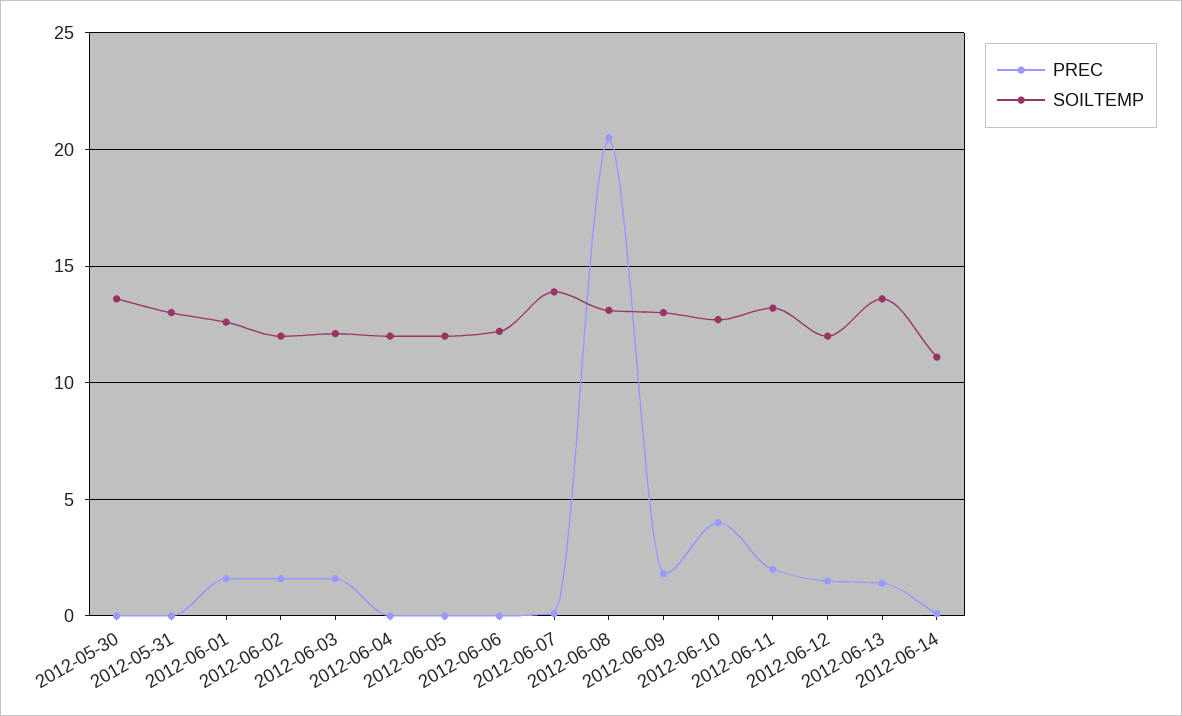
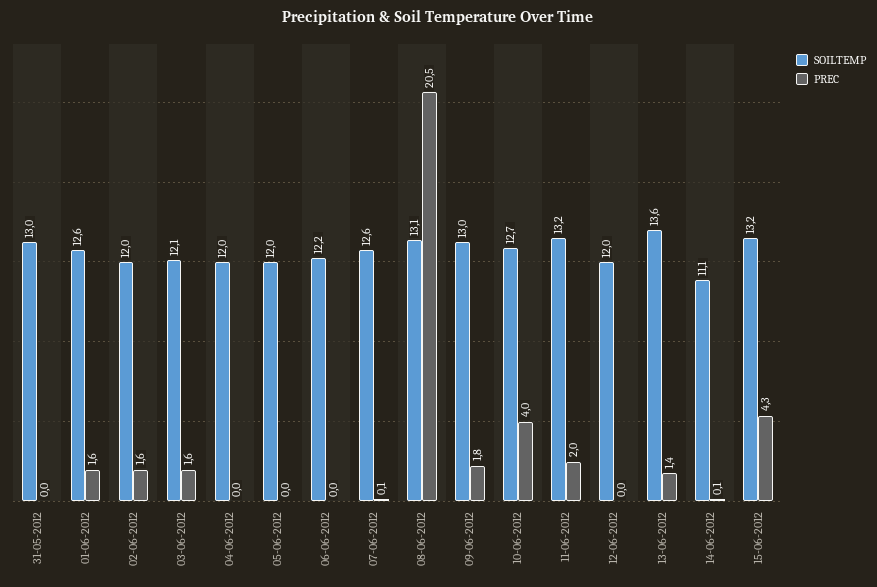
PREC, 2012-05-30: 0 -> none
SOILTEMP, 2012-05-30: 13.5 -> none
SOILTEMP, 2012-06-07: 14 -> 12.6
PREC, 2012-06-12: 1.5 -> 0
SOILTEMP, 15-06-2012: none -> 13.2
PREC, 15-06-2012: none -> 4.3

